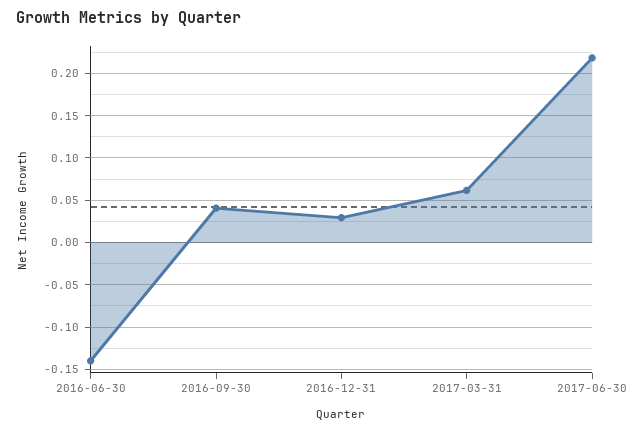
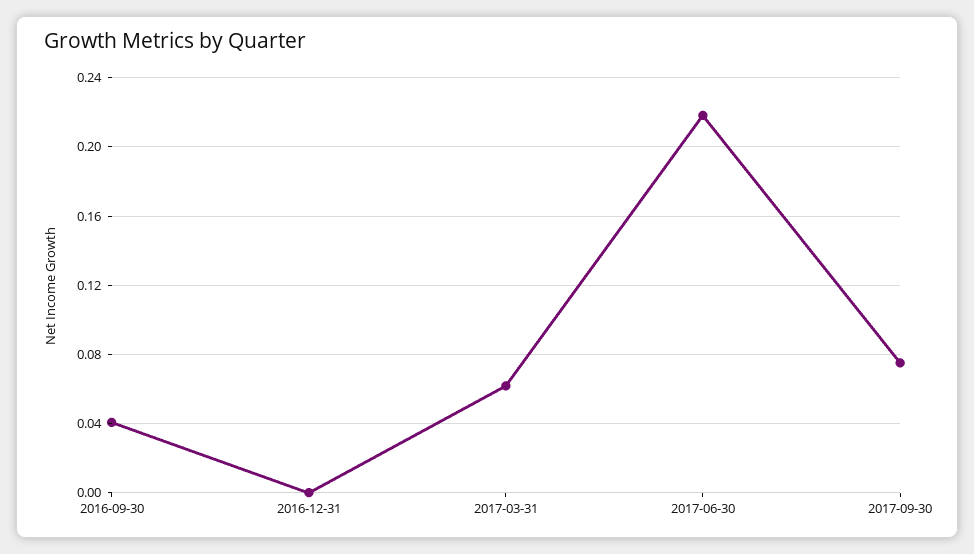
2016-06-30: -0.14 -> none
2016-12-31: 0.03 -> 0
2017-09-30: none -> 0.075

